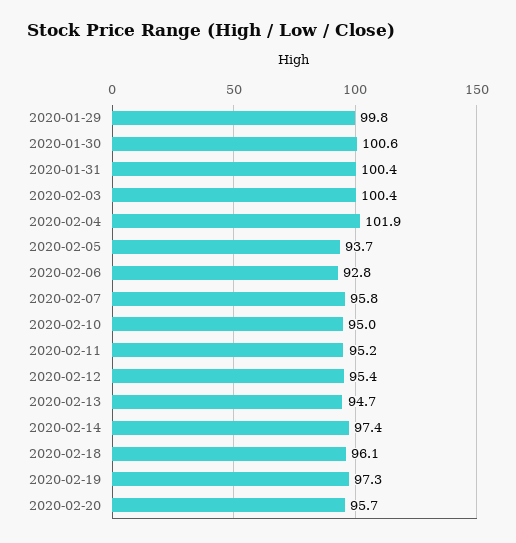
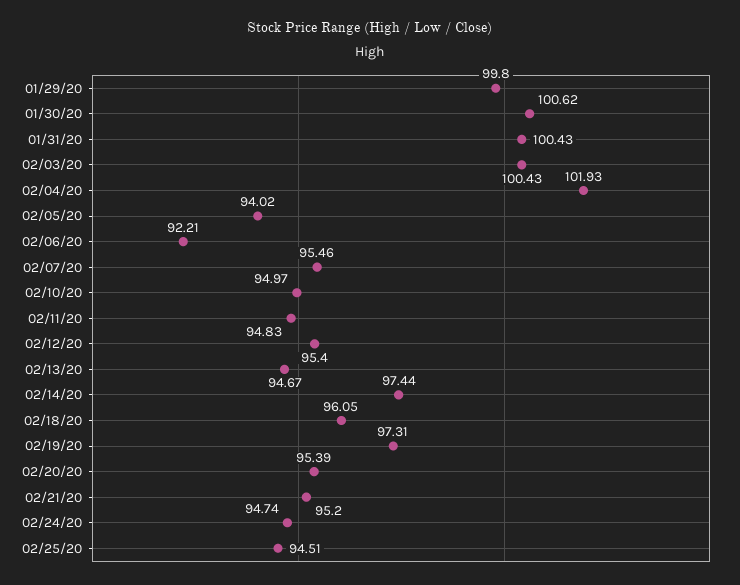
2020-02-05: 93.7 -> 94.02
2020-02-06: 92.8 -> 92.21
2020-02-07: 95.8 -> 95.46
2020-02-11: 95.2 -> 94.83
2020-02-20: 95.7 -> 95.39
02/21/20: none -> 95.2
02/24/20: none -> 94.74
02/25/20: none -> 94.51

